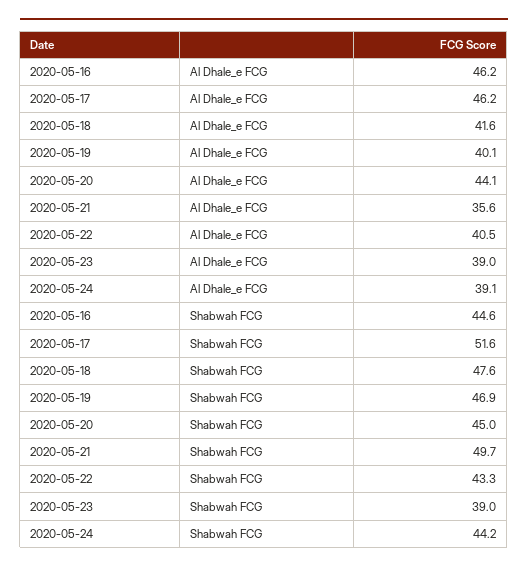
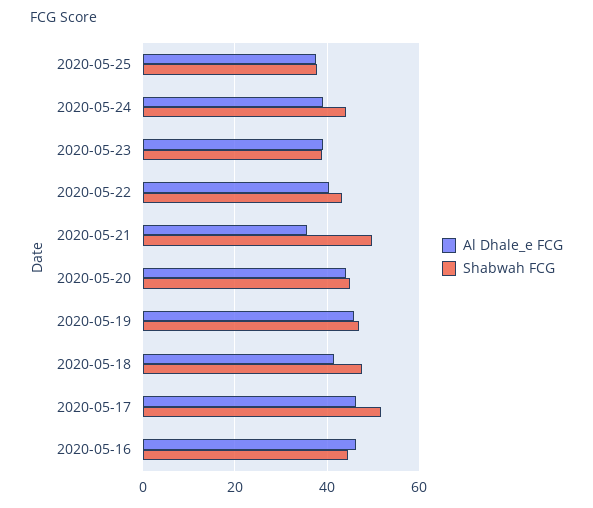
Al Dhale_e FCG, 2020-05-19: 40.1 -> 46
Al Dhale_e FCG, 2020-05-25: none -> 38
Shabwah FCG, 2020-05-25: none -> 38

